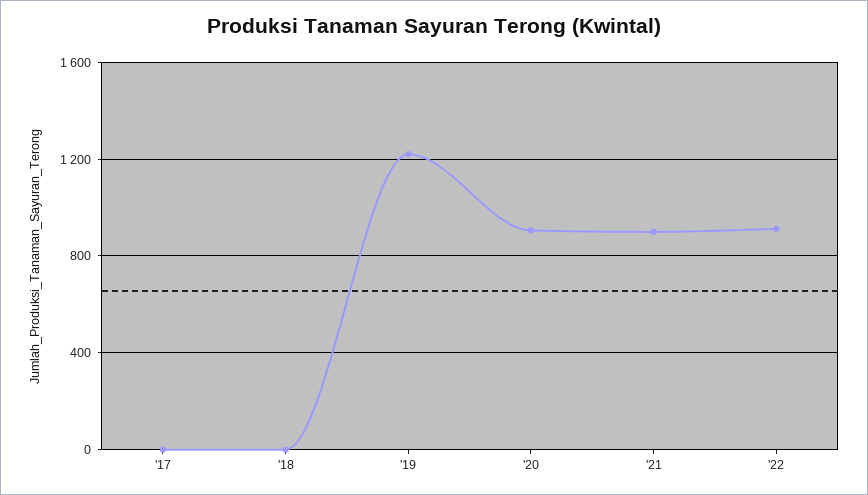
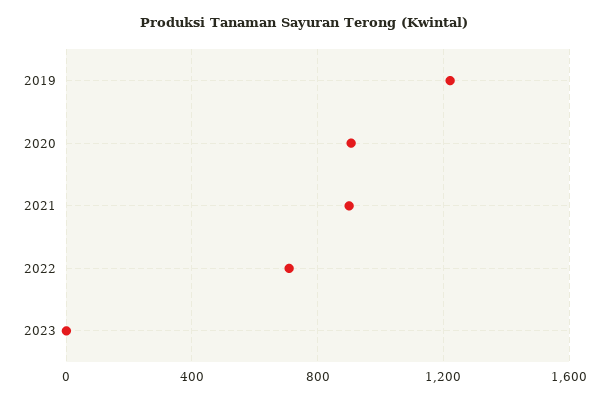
'17: 0 -> none
'18: 0 -> none
'22: 900 -> 700
2023: none -> 0

